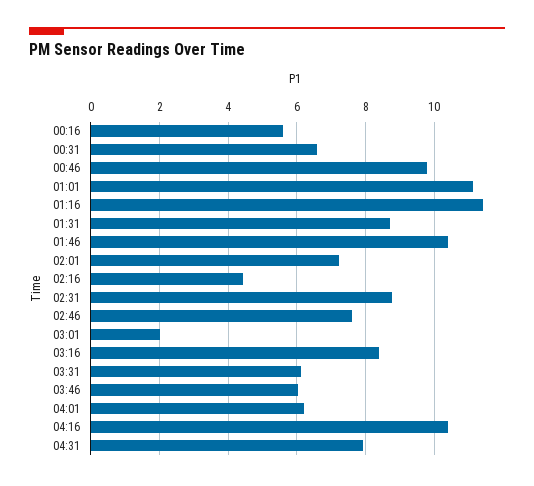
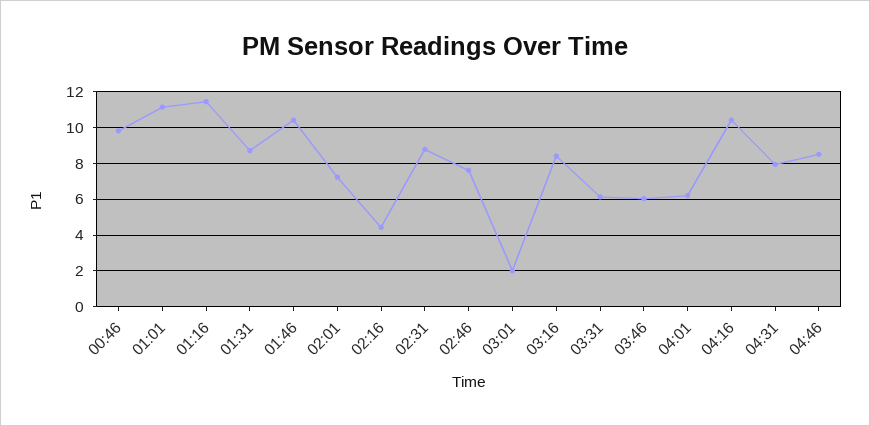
00:16: 5.6 -> none
00:31: 6.6 -> none
04:46: none -> 8.5

